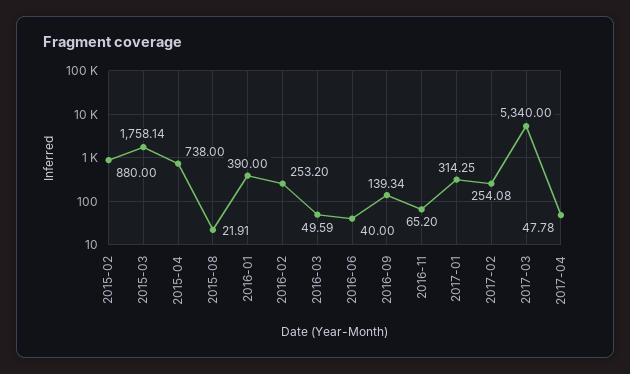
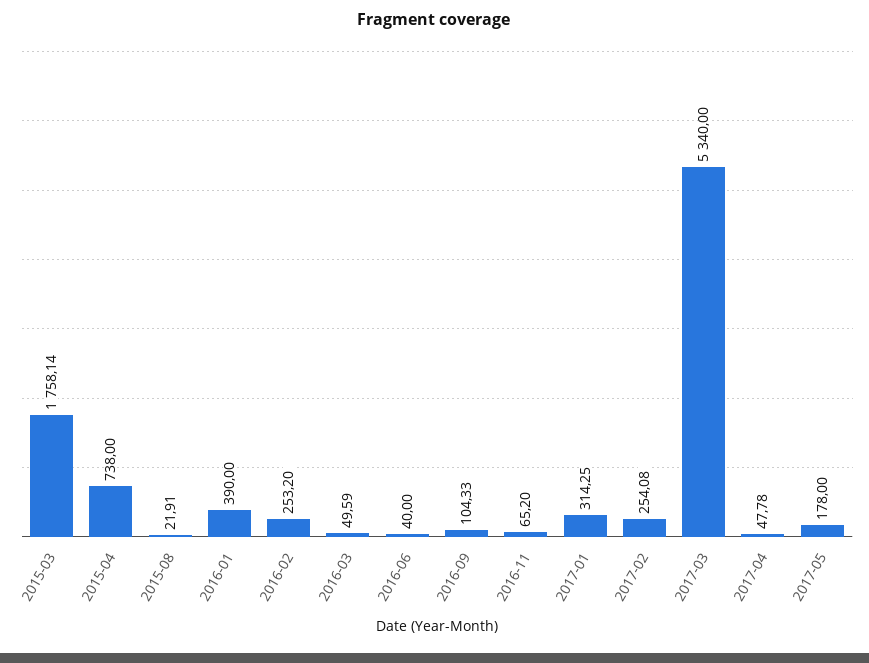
2015-02: 880 -> none
2016-09: 139.34 -> 104.33
2017-05: none -> 178

